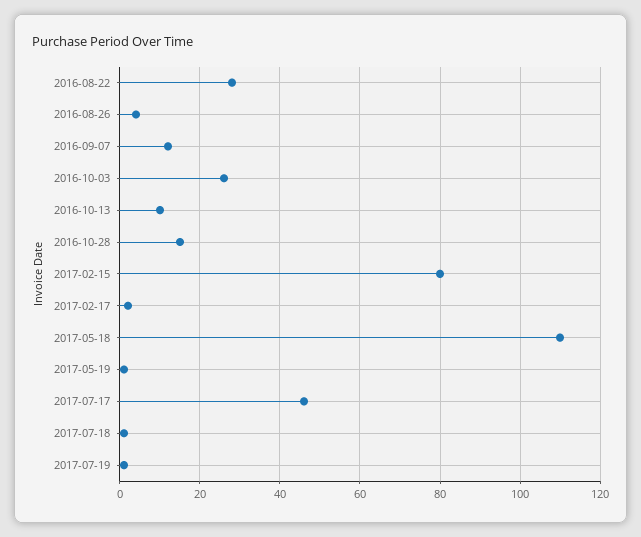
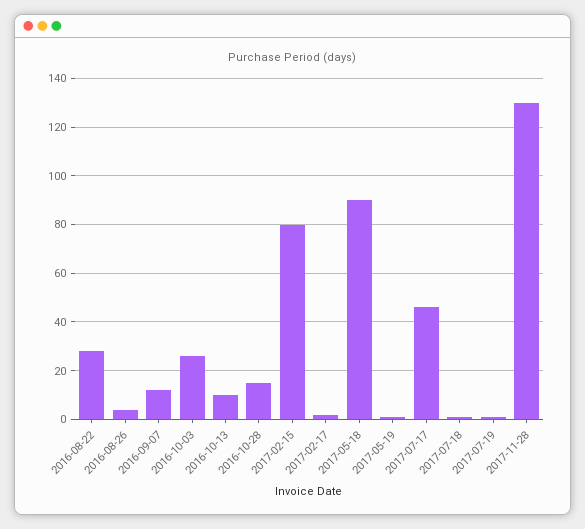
2017-05-18: 110 -> 90
2017-11-28: none -> 130

